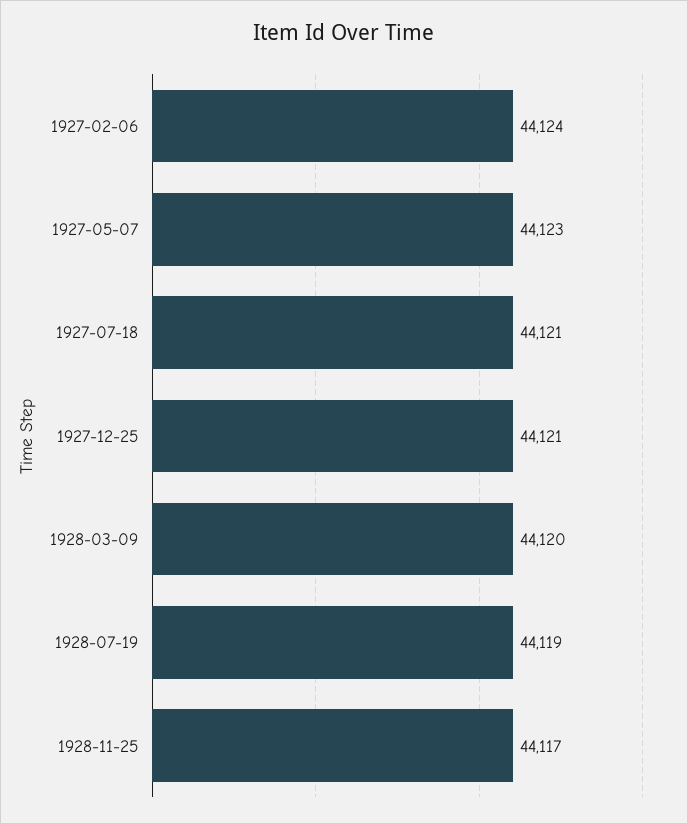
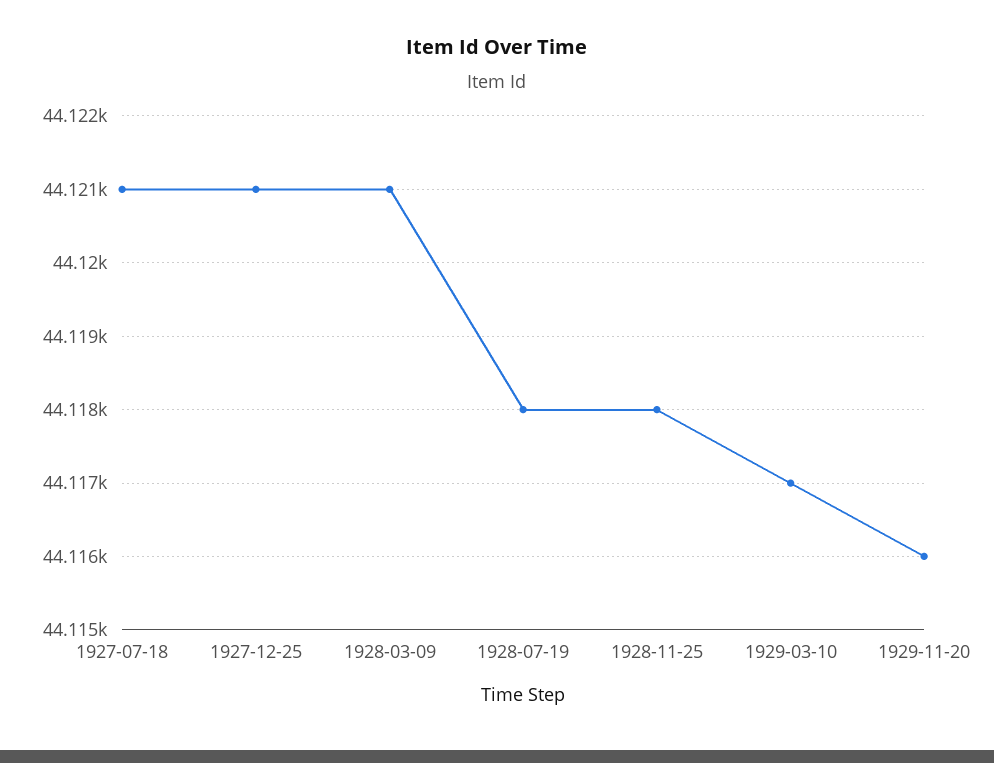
1927-02-06: 44124 -> none
1927-05-07: 44123 -> none
1928-03-09: 44120 -> 44121
1928-07-19: 44119 -> 44118
1928-11-25: 44117 -> 44118
1929-03-10: none -> 44117
1929-11-20: none -> 44116

